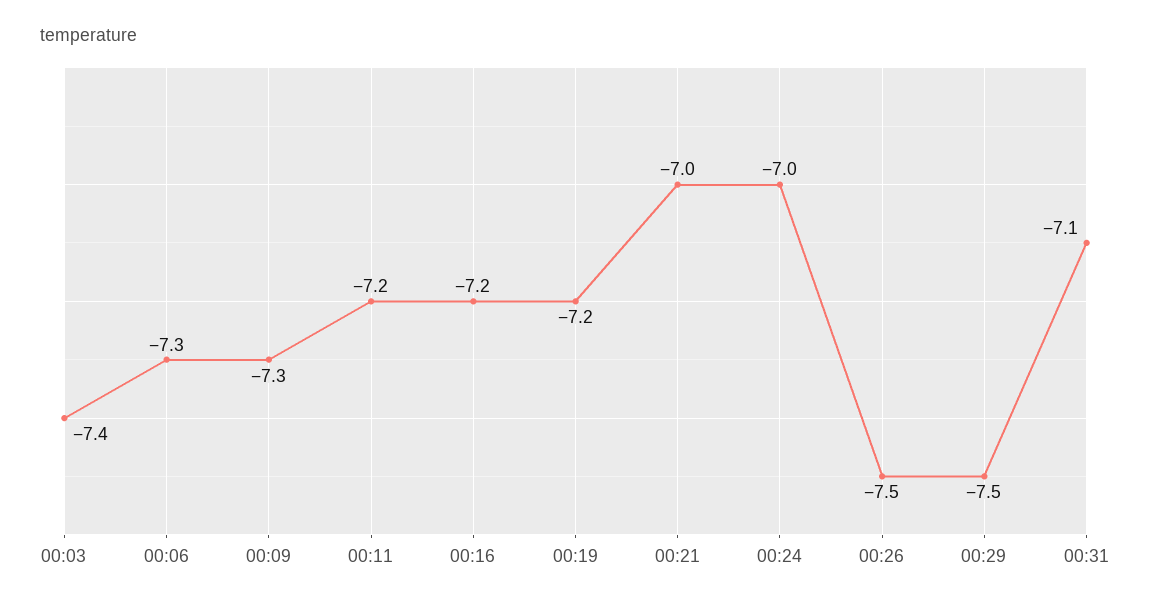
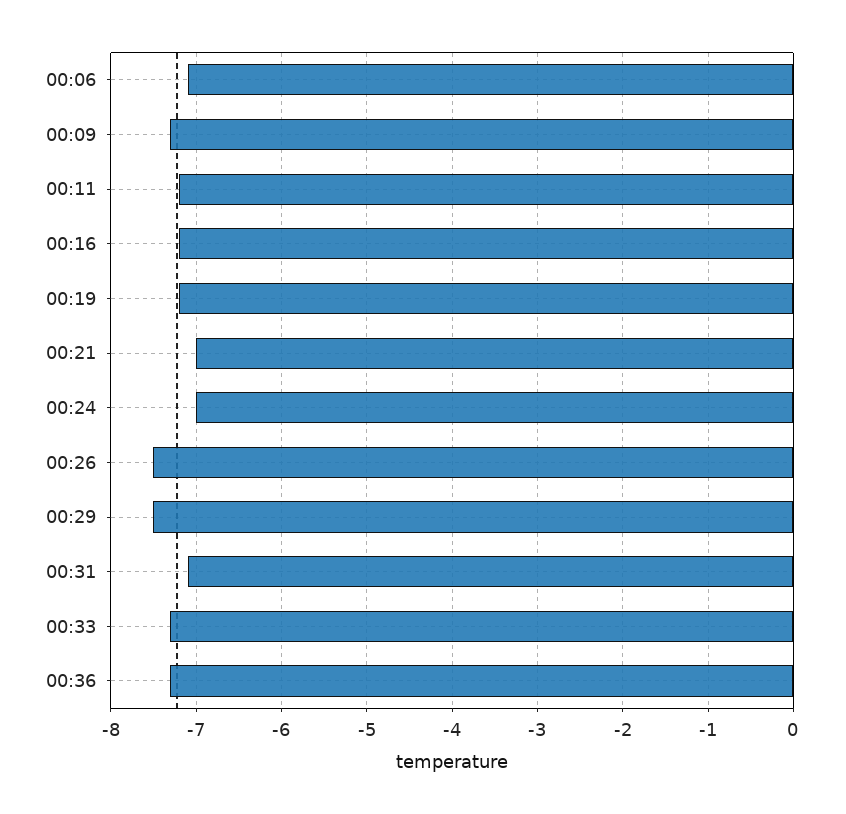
00:03: -7.4 -> none
00:06: -7.3 -> -7.1
00:33: none -> -7.3
00:36: none -> -7.3

